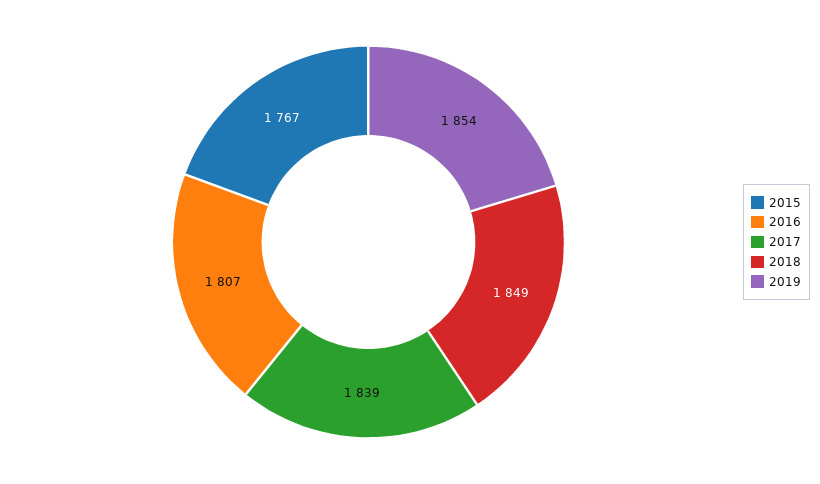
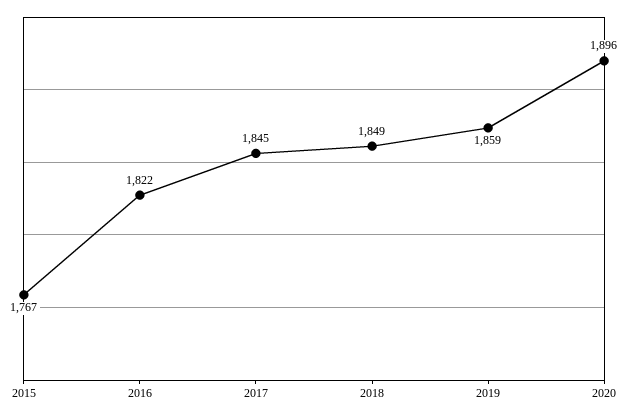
2016: 1807 -> 1822
2017: 1839 -> 1845
2019: 1854 -> 1859
2020: none -> 1896

